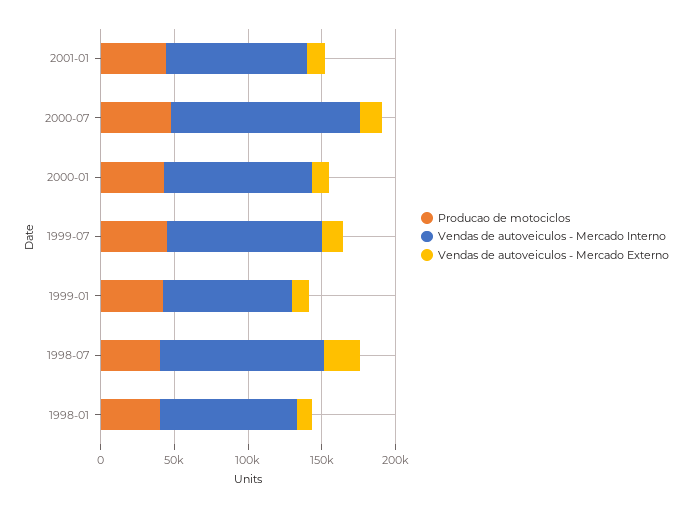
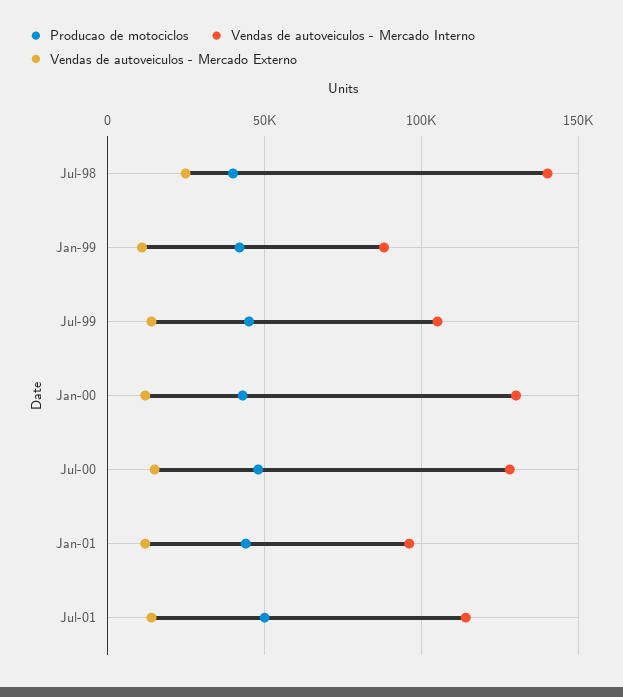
Vendas de autoveiculos - Mercado Interno, 2000-01: 100000 -> 130000
Vendas de autoveiculos - Mercado Interno, 1998-07: 110000 -> 140000
Producao de motociclos, 1998-01: 40000 -> none
Vendas de autoveiculos - Mercado Interno, 1998-01: 90000 -> none
Vendas de autoveiculos - Mercado Externo, 1998-01: 10000 -> none
Producao de motociclos, Jul-01: none -> 50000
Vendas de autoveiculos - Mercado Interno, Jul-01: none -> 115000
Vendas de autoveiculos - Mercado Externo, Jul-01: none -> 15000

